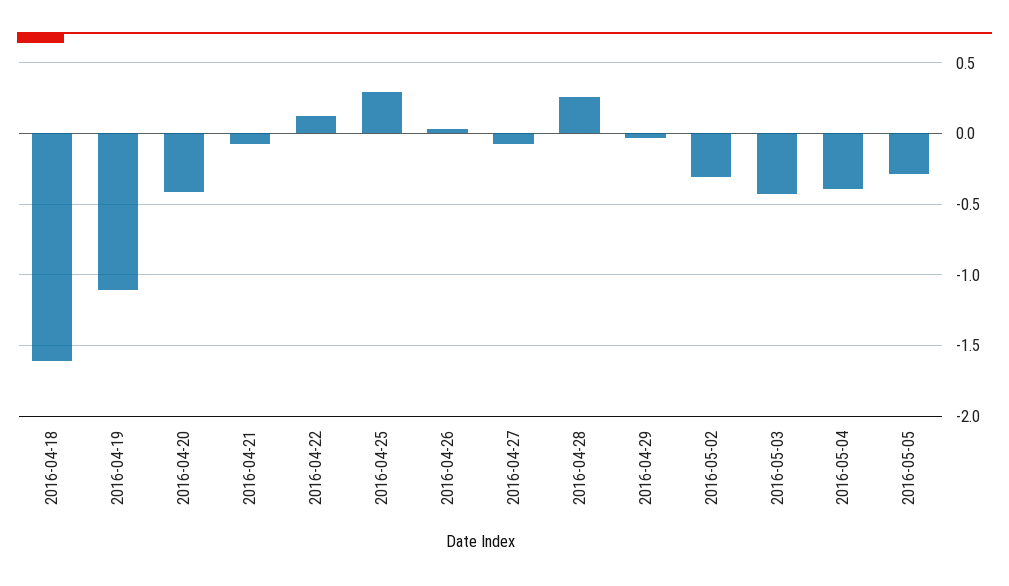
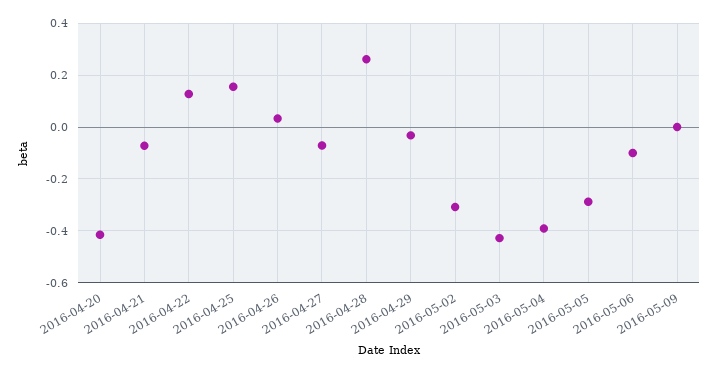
2016-04-18: -1.6 -> none
2016-04-19: -1.1 -> none
2016-04-25: 0.3 -> 0.15
2016-05-06: none -> -0.1
2016-05-09: none -> 0

